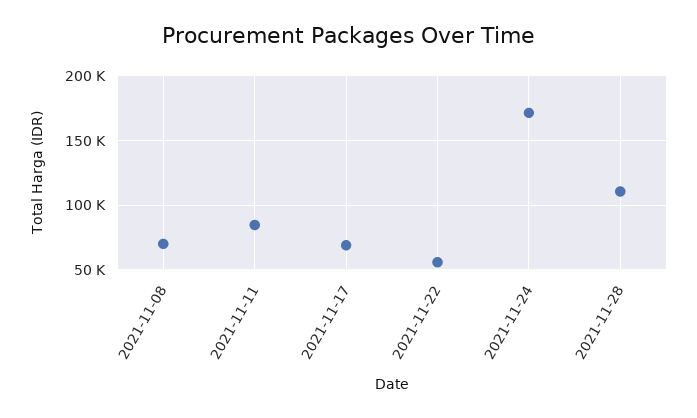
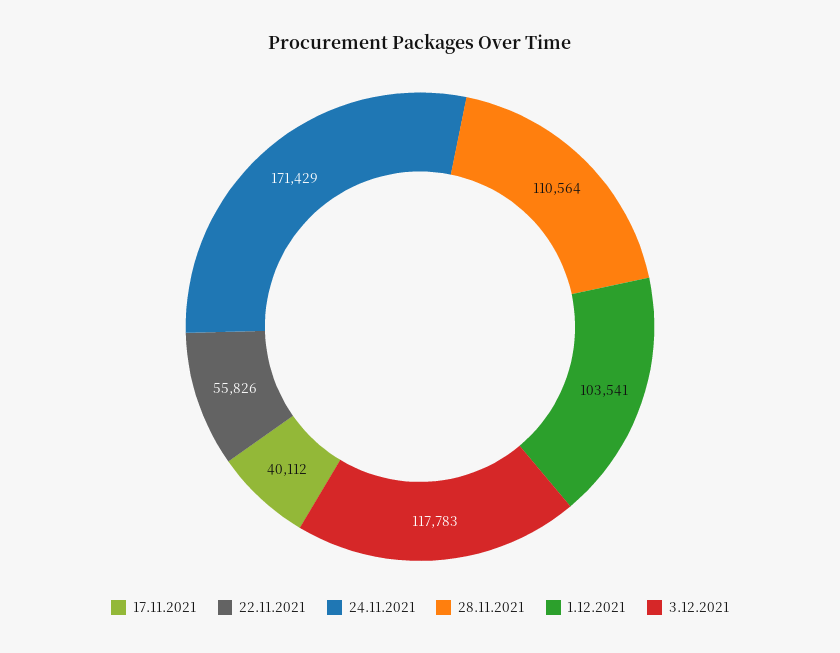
2021-11-08: 70000 -> none
2021-11-11: 85000 -> none
2021-11-17: 70000 -> 40112
1.12.2021: none -> 103541
3.12.2021: none -> 117783

